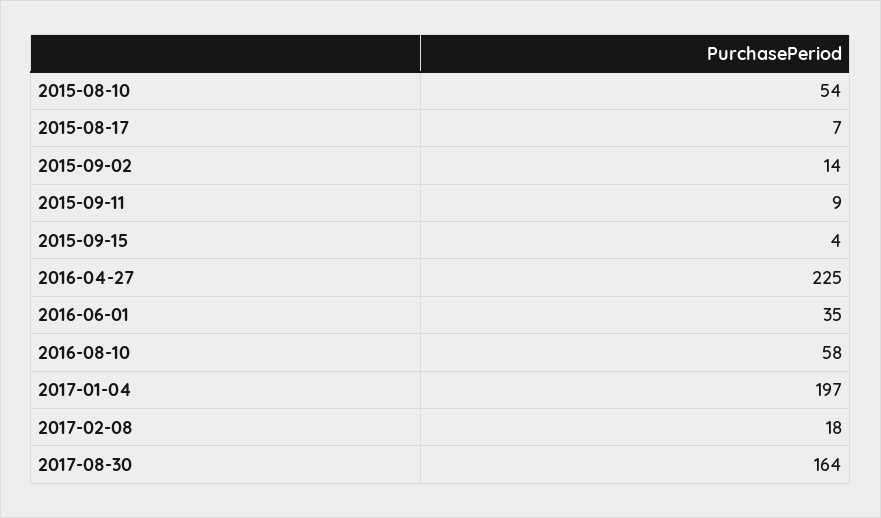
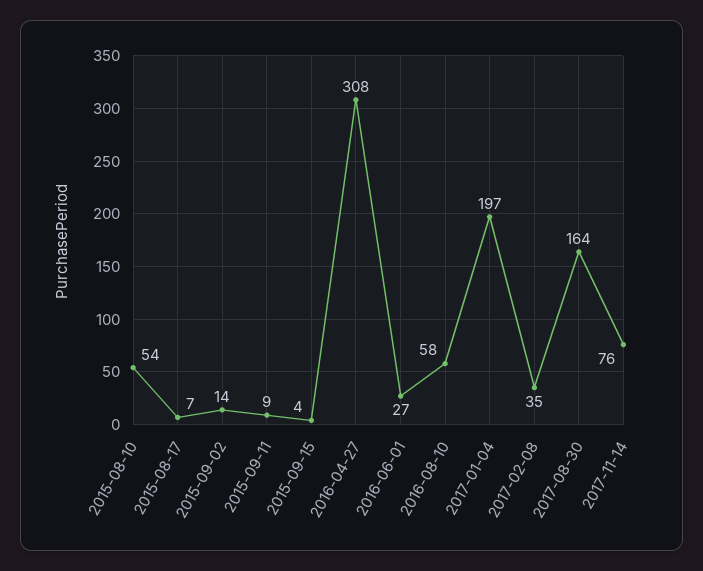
2016-04-27: 225 -> 308
2016-06-01: 35 -> 27
2017-02-08: 18 -> 35
2017-11-14: none -> 76

